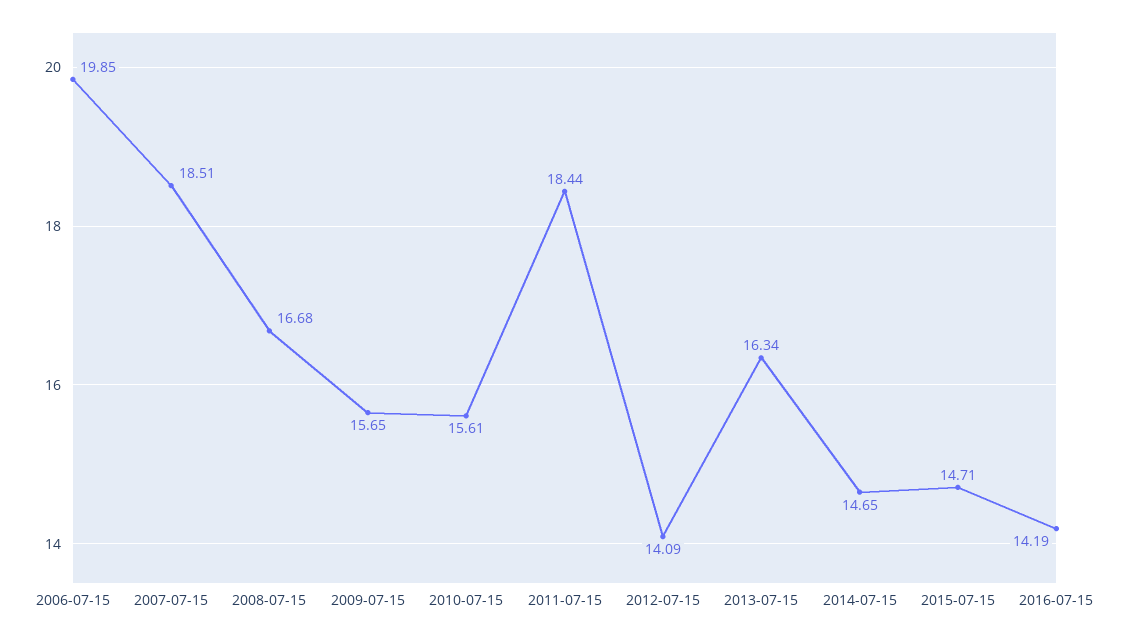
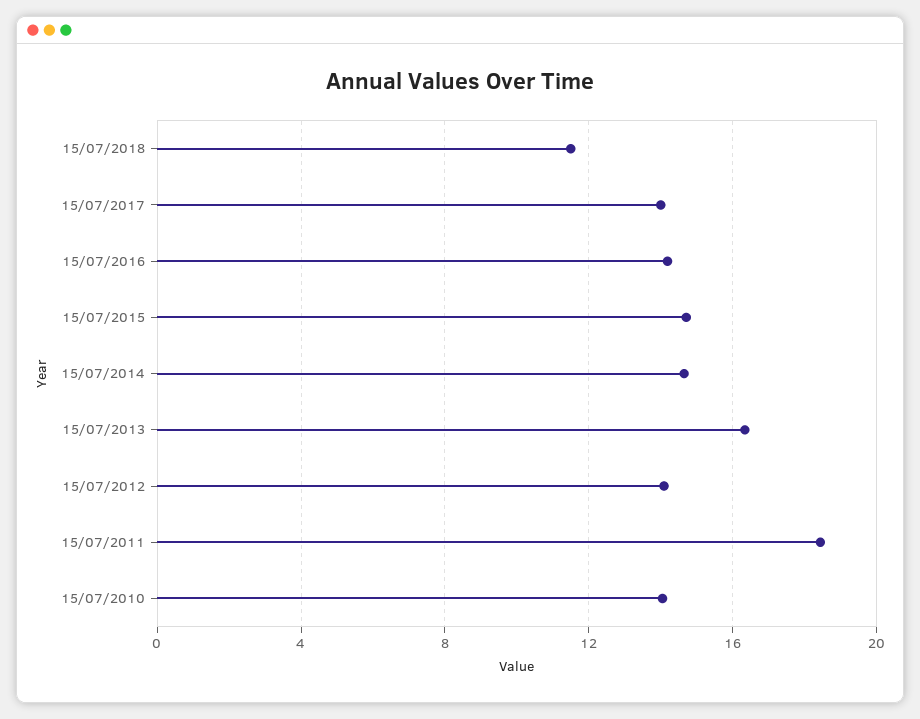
2006-07-15: 19.85 -> none
2007-07-15: 18.51 -> none
2008-07-15: 16.68 -> none
2009-07-15: 15.65 -> none
2010-07-15: 15.61 -> 14
15/07/2018: none -> 11.5
15/07/2017: none -> 14

